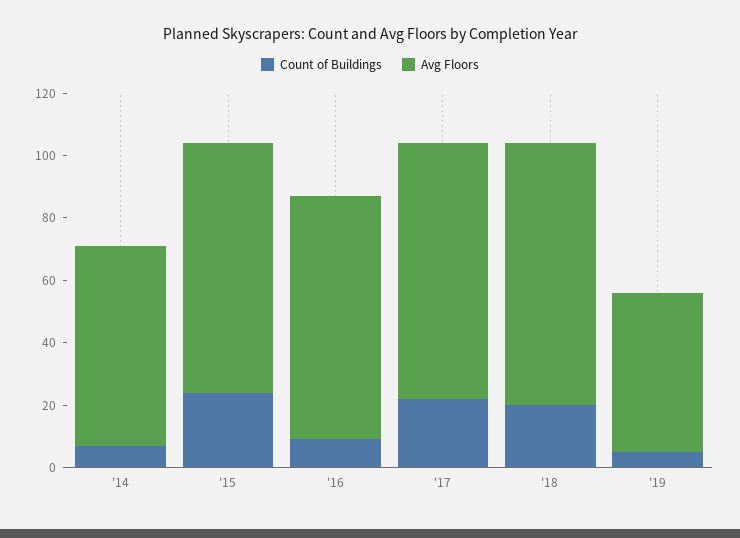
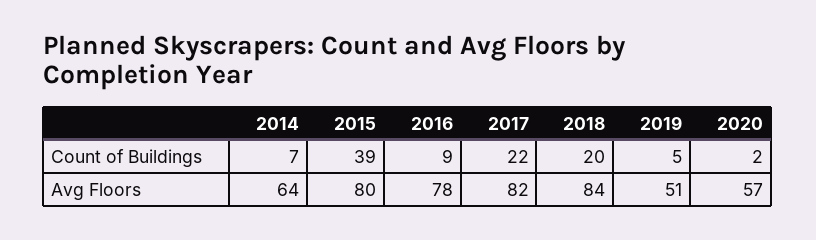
Count of Buildings, '15: 25 -> 39
Count of Buildings, 2020: none -> 2
Avg Floors, 2020: none -> 57

